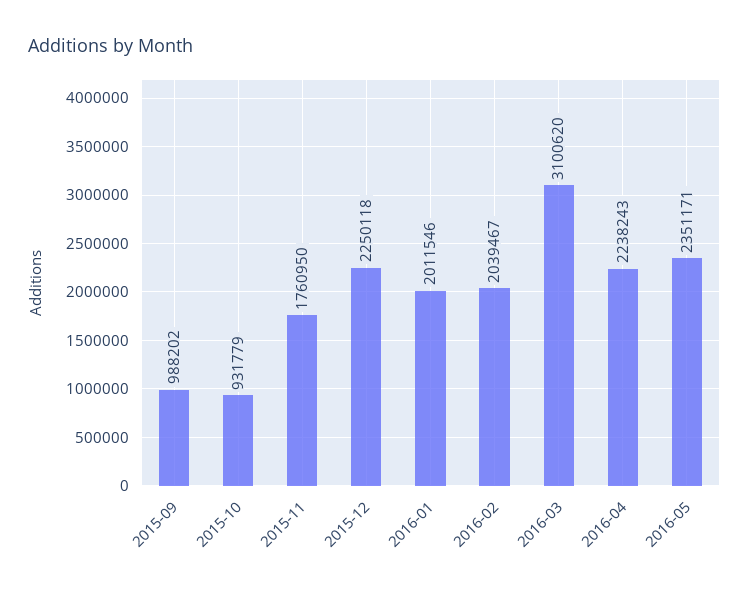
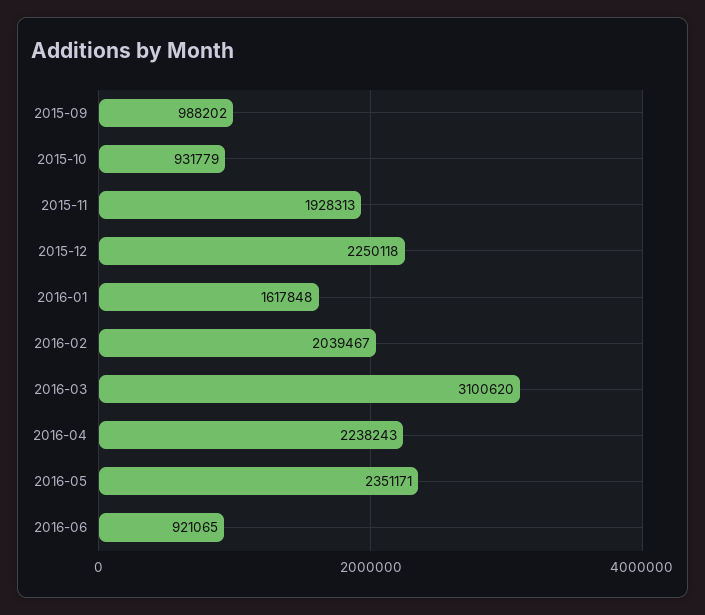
2015-11: 1760950 -> 1928313
2016-01: 2011546 -> 1617848
2016-06: none -> 921065

